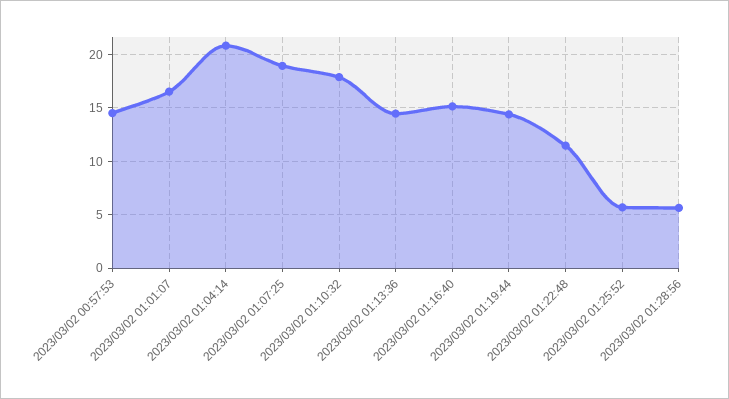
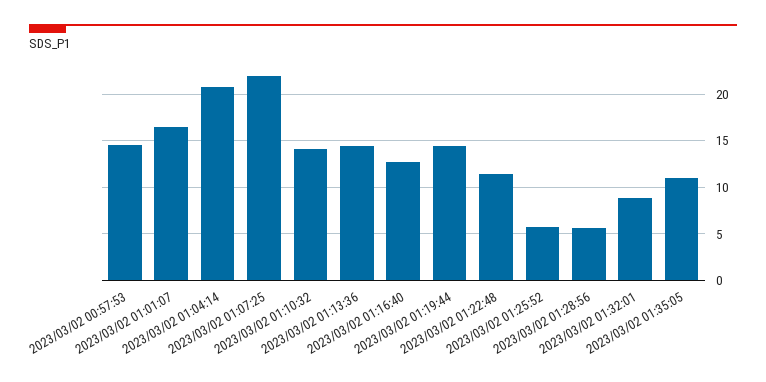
2023/03/02 01:07:25: 19 -> 22
2023/03/02 01:10:32: 18 -> 14
2023/03/02 01:16:40: 15 -> 13
2023/03/02 01:32:01: none -> 9
2023/03/02 01:35:05: none -> 11

